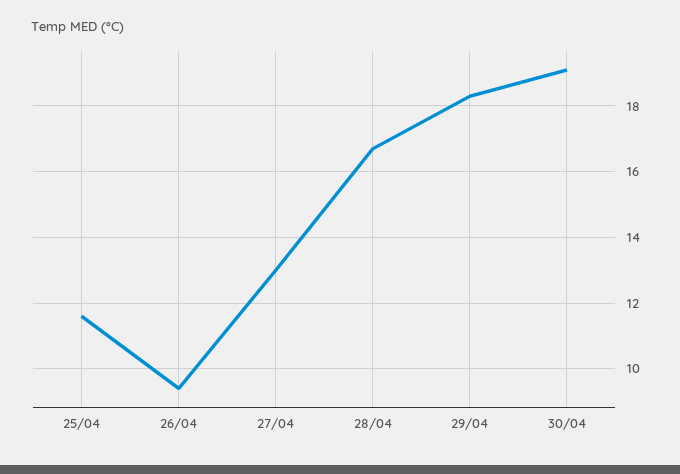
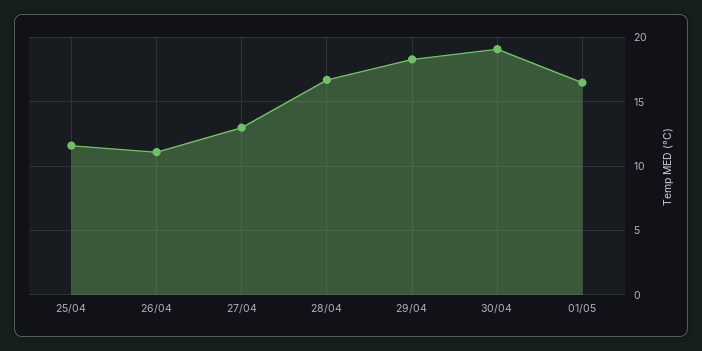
26/04: 9.5 -> 11
01/05: none -> 16.5

